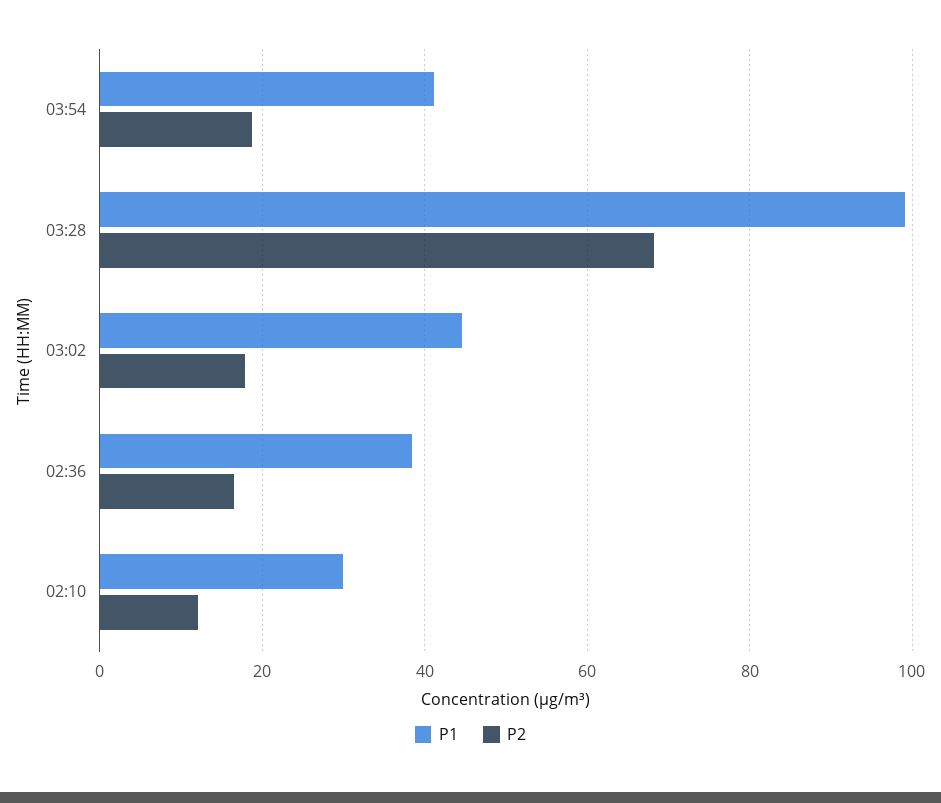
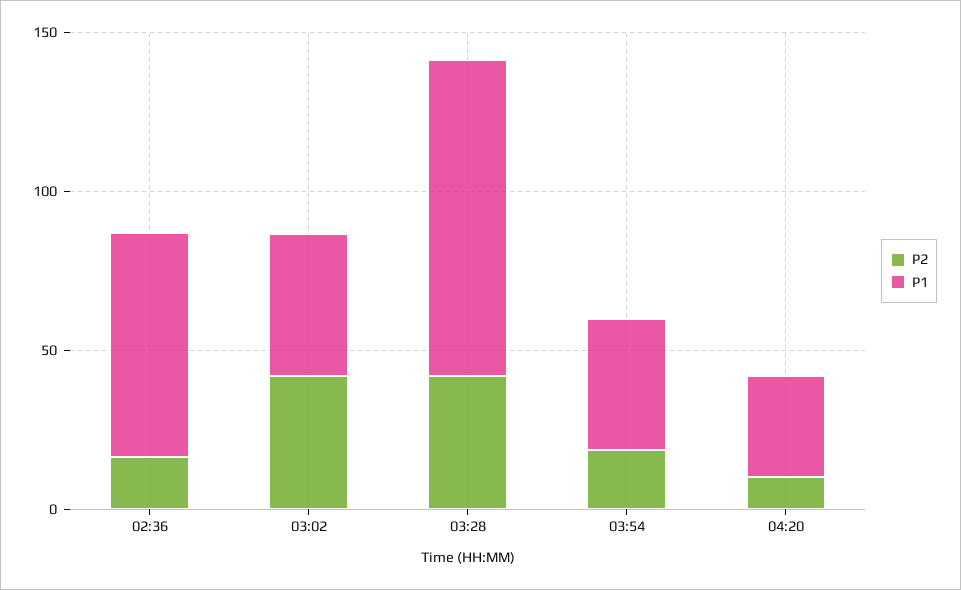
P2, 03:28: 68 -> 40
P2, 03:02: 18 -> 40
P1, 02:36: 38 -> 70
P1, 02:10: 30 -> none
P2, 02:10: 12 -> none
P2, 04:20: none -> 10
P1, 04:20: none -> 30

